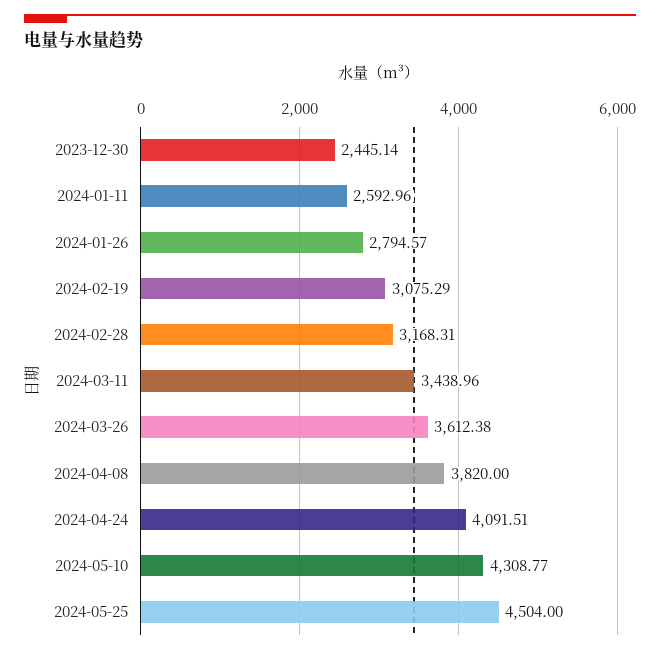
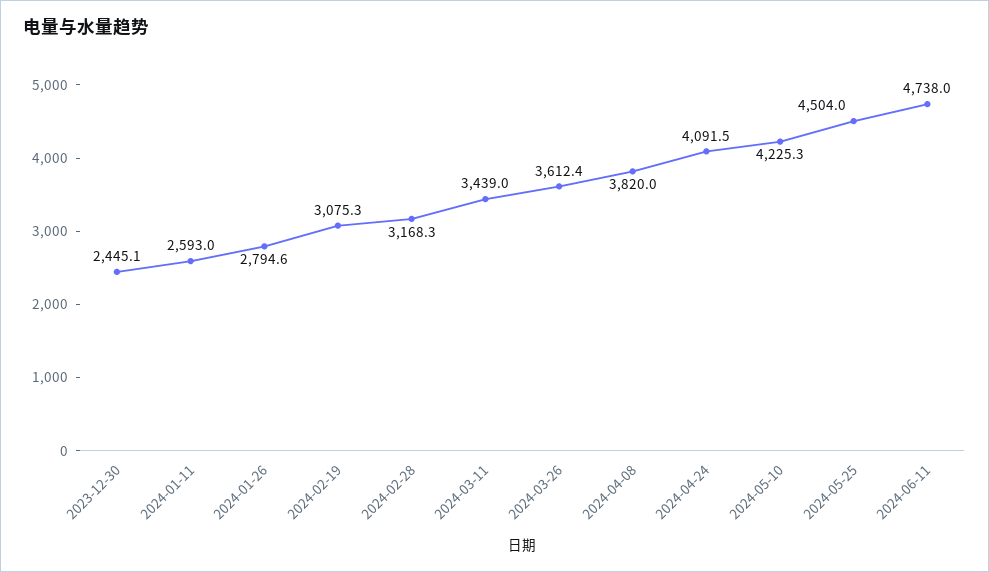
2024-05-10: 4308.77 -> 4225.3
2024-06-11: none -> 4738

